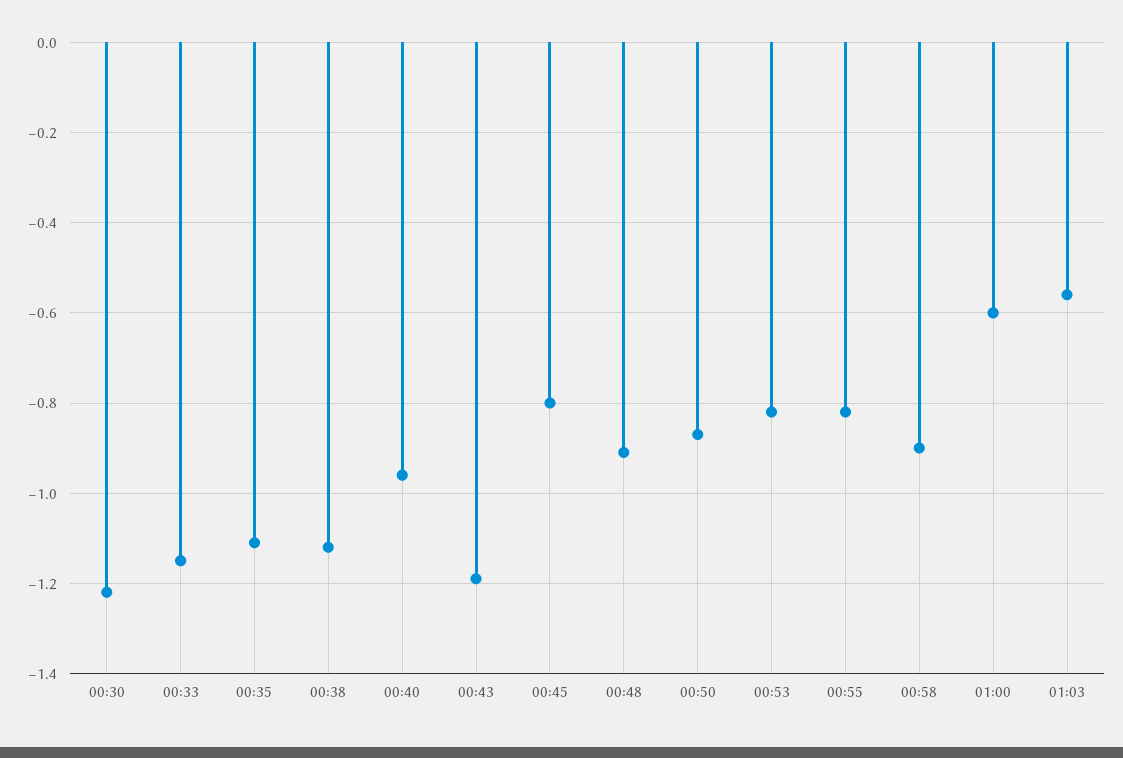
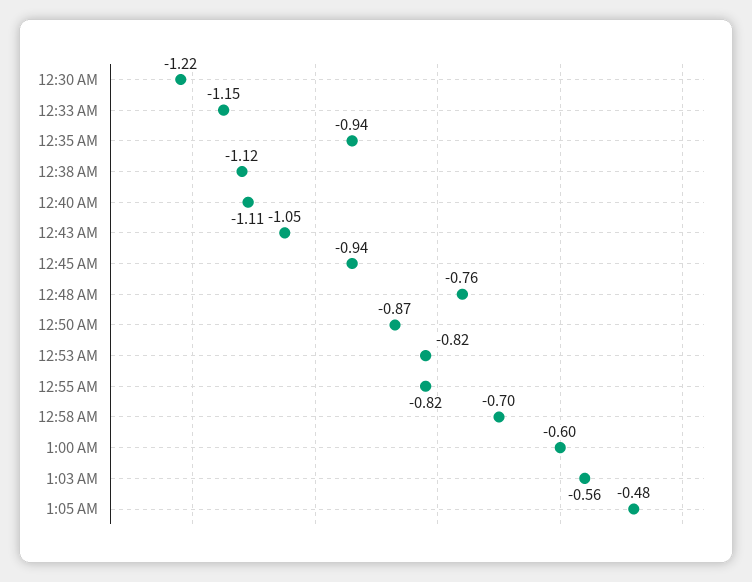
00:35: -1.1 -> -0.94
00:40: -0.95 -> -1.11
00:43: -1.2 -> -1.05
00:45: -0.8 -> -0.94
00:48: -0.9 -> -0.76
00:58: -0.9 -> -0.7
1:05 AM: none -> -0.48

